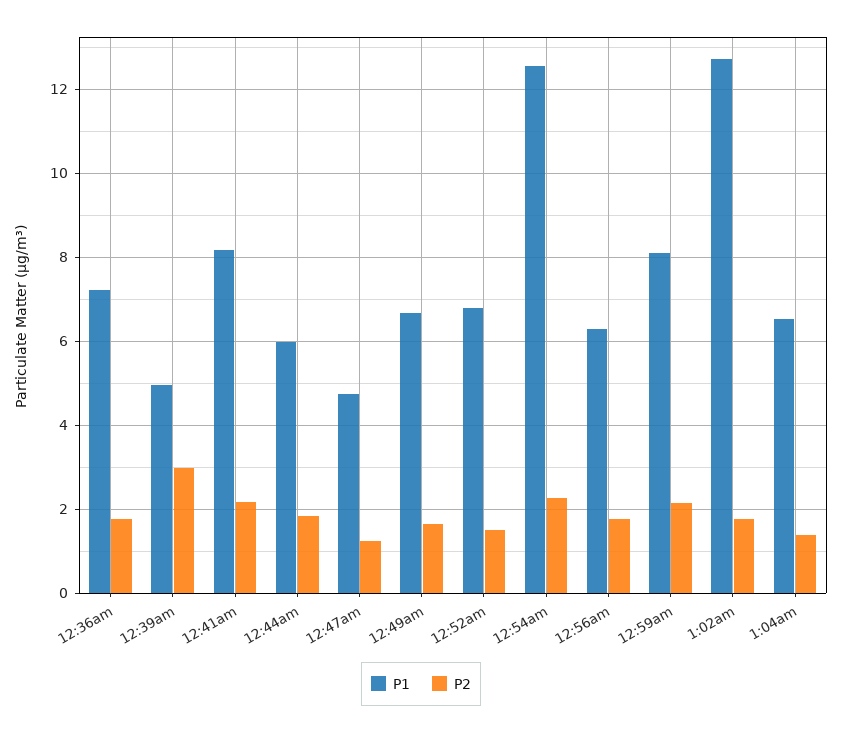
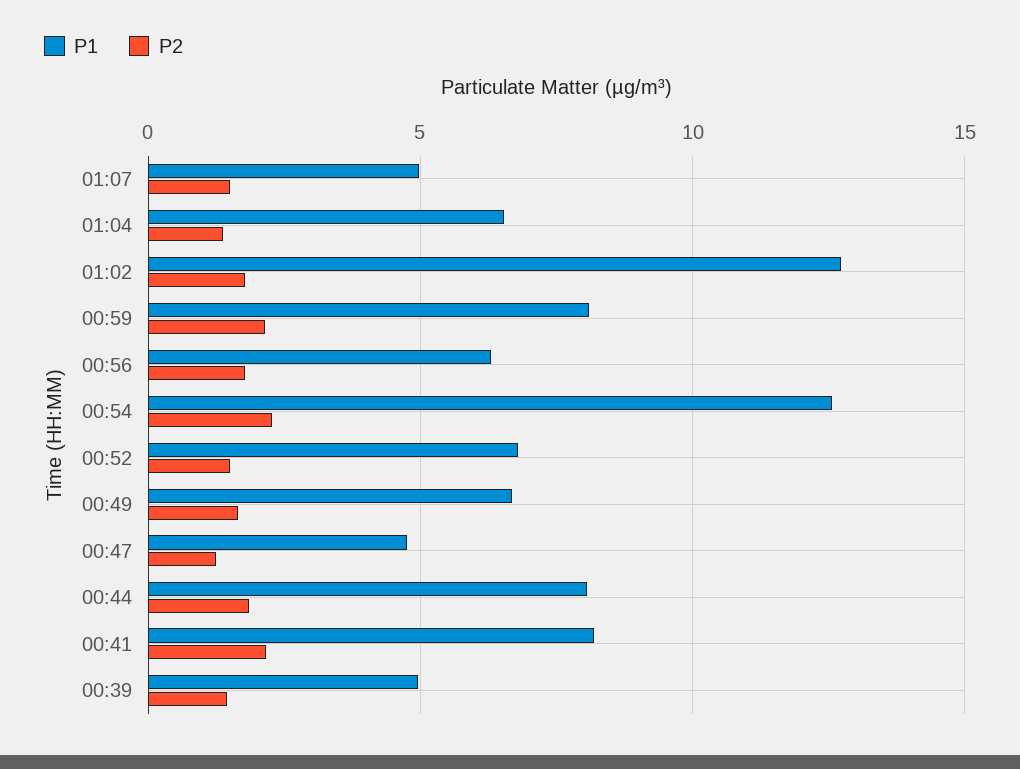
P1, 12:36am: 7.2 -> none
P2, 12:36am: 1.8 -> none
P2, 12:39am: 3 -> 1.5
P1, 12:44am: 6 -> 8
P1, 01:07: none -> 5
P2, 01:07: none -> 1.5

